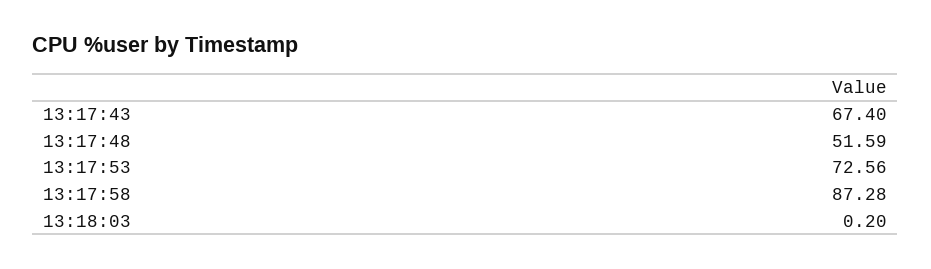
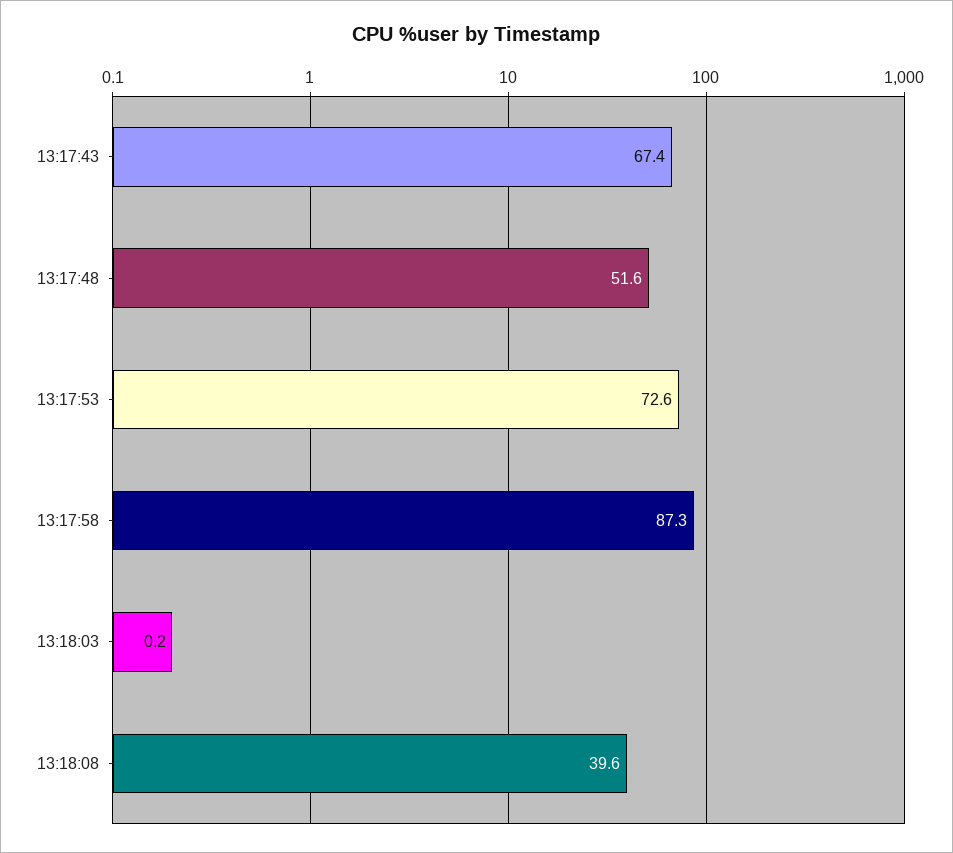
13:18:08: none -> 39.6

